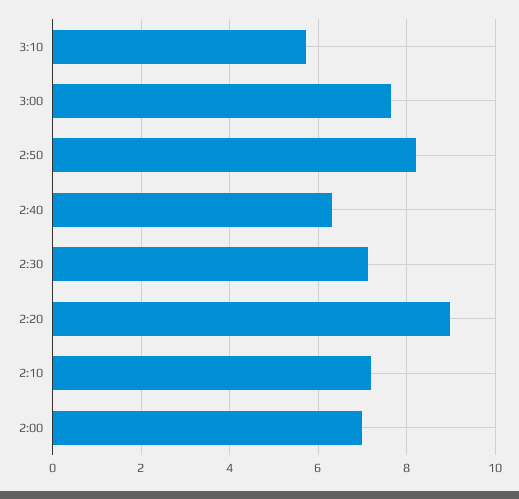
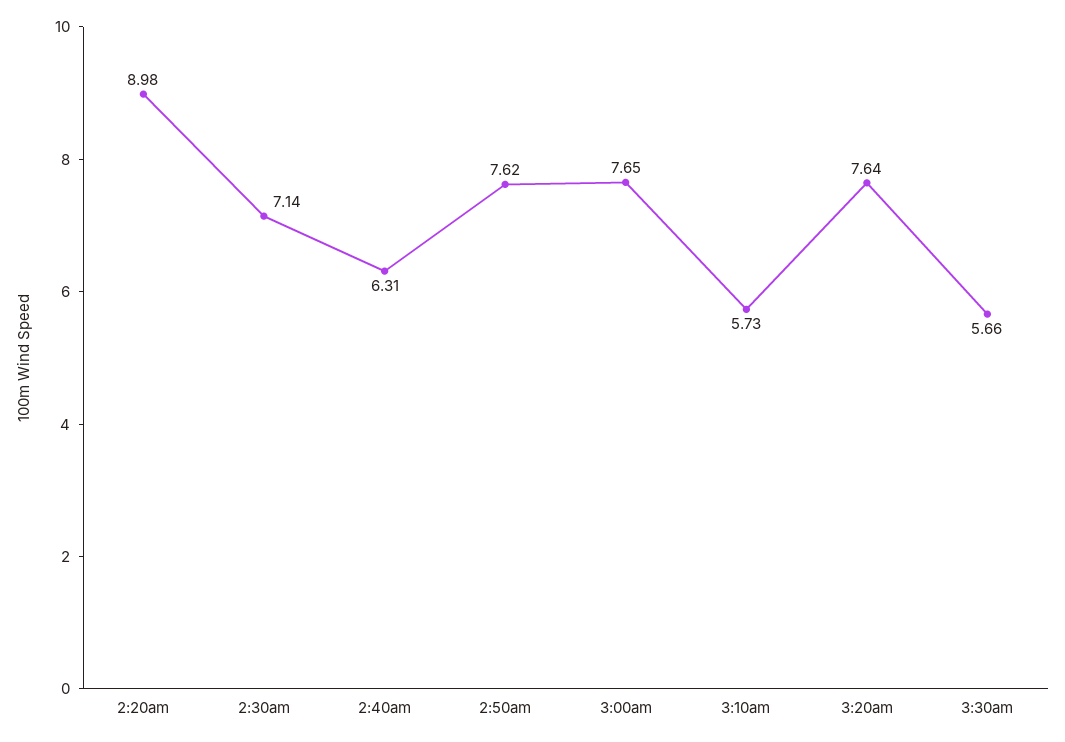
2:50: 8.2 -> 7.62
2:10: 7.2 -> none
2:00: 7 -> none
3:20am: none -> 7.64
3:30am: none -> 5.66

